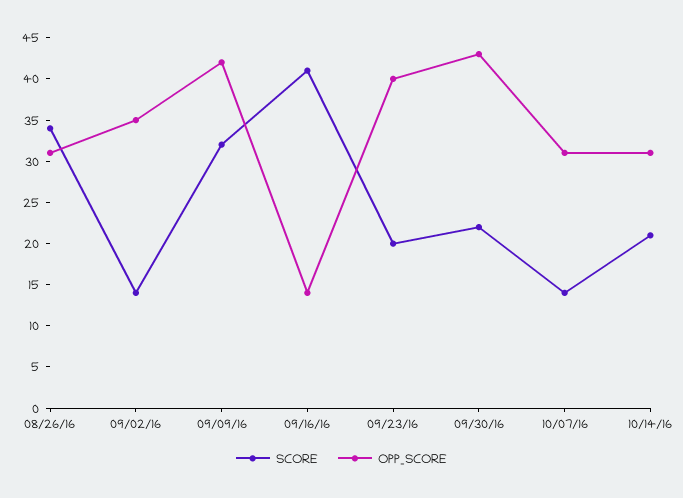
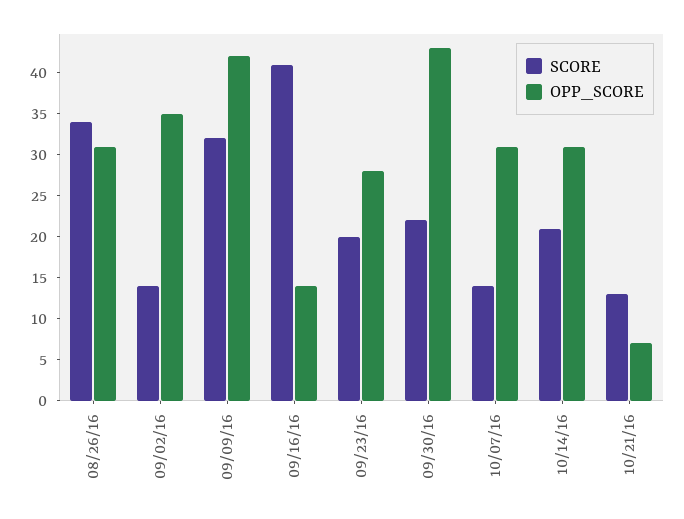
OPP_SCORE, 09/23/16: 40 -> 28
SCORE, 10/21/16: none -> 13
OPP_SCORE, 10/21/16: none -> 7

